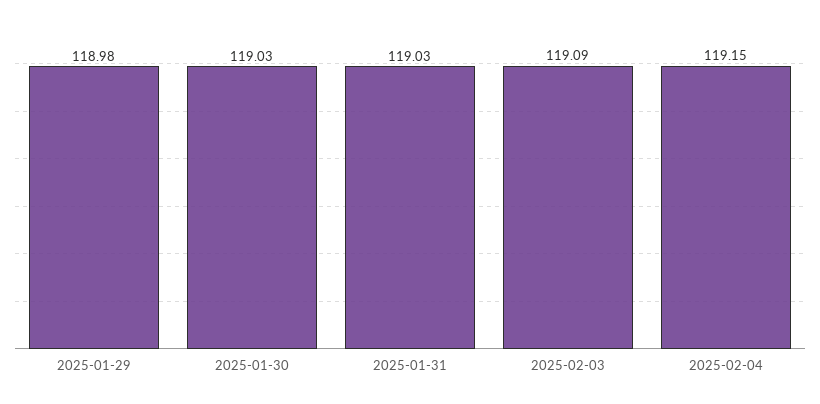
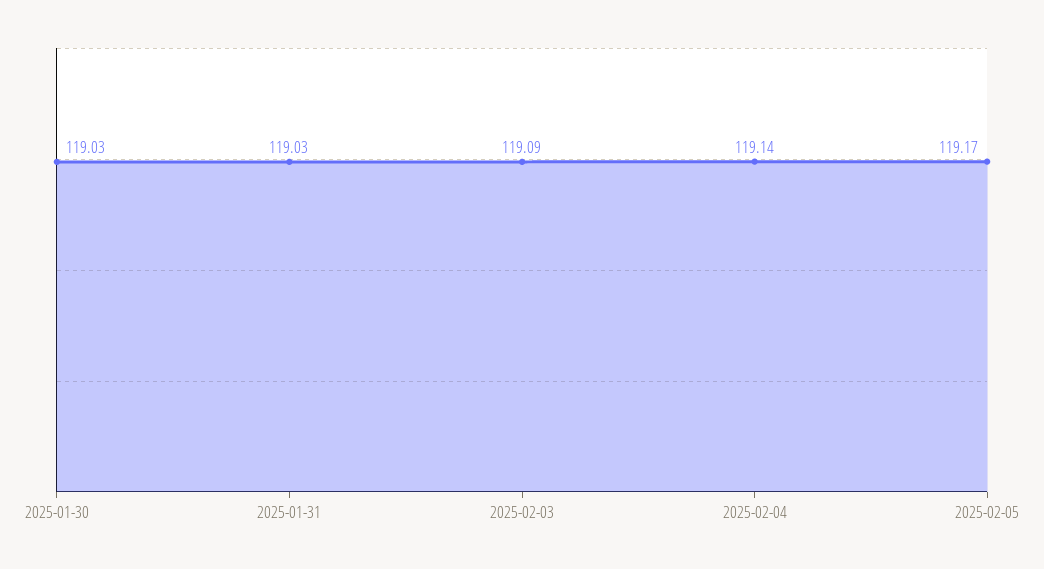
2025-01-29: 118.98 -> none
2025-02-04: 119.15 -> 119.14
2025-02-05: none -> 119.17

